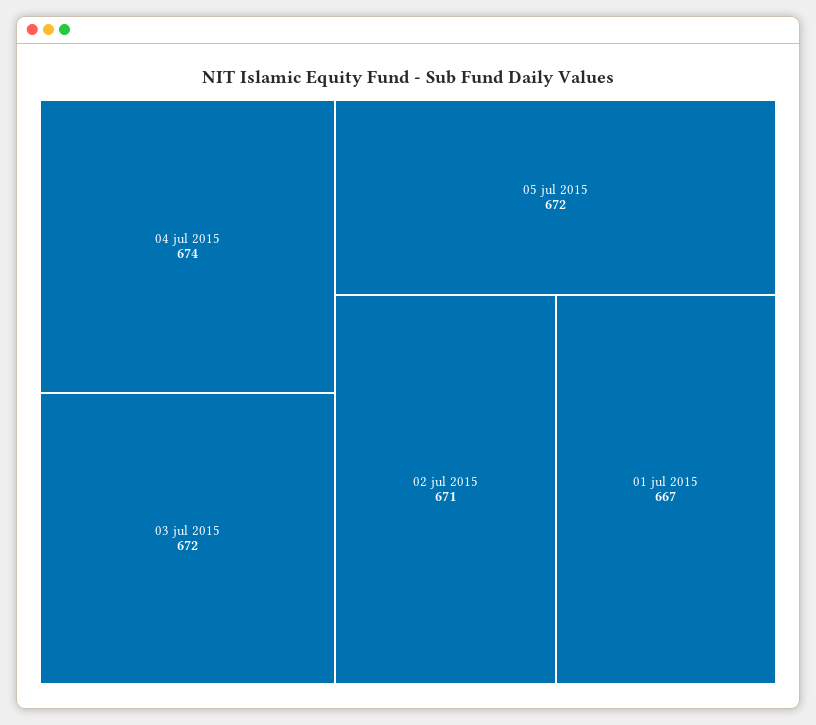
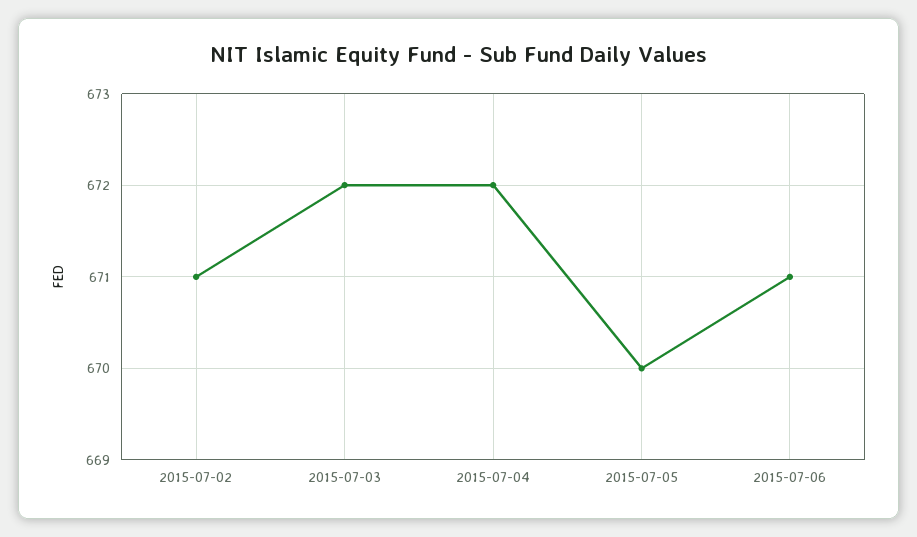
04 jul 2015: 674 -> 672
05 jul 2015: 672 -> 670
01 jul 2015: 667 -> none
2015-07-06: none -> 671

